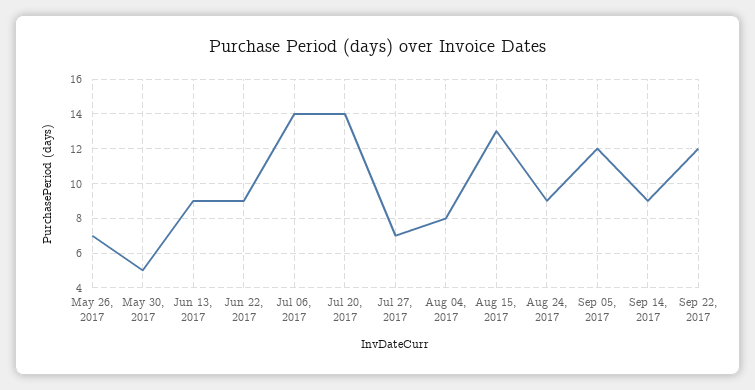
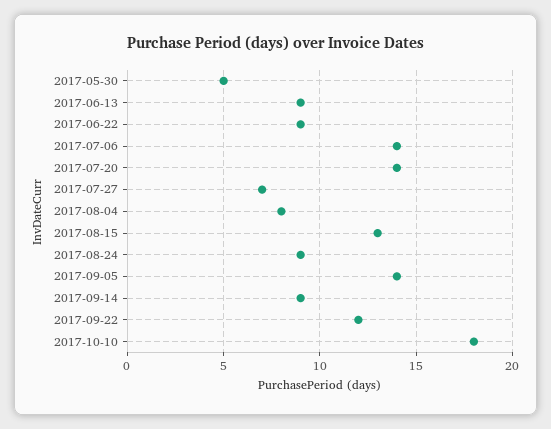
May 26, 2017: 7 -> none
Sep 05, 2017: 12 -> 14
2017-10-10: none -> 18

